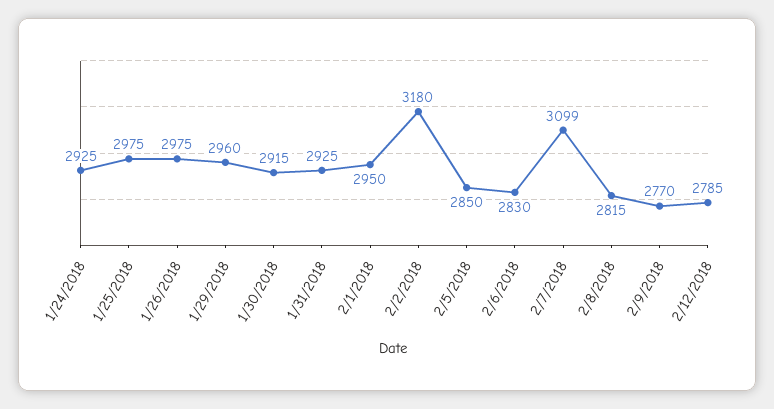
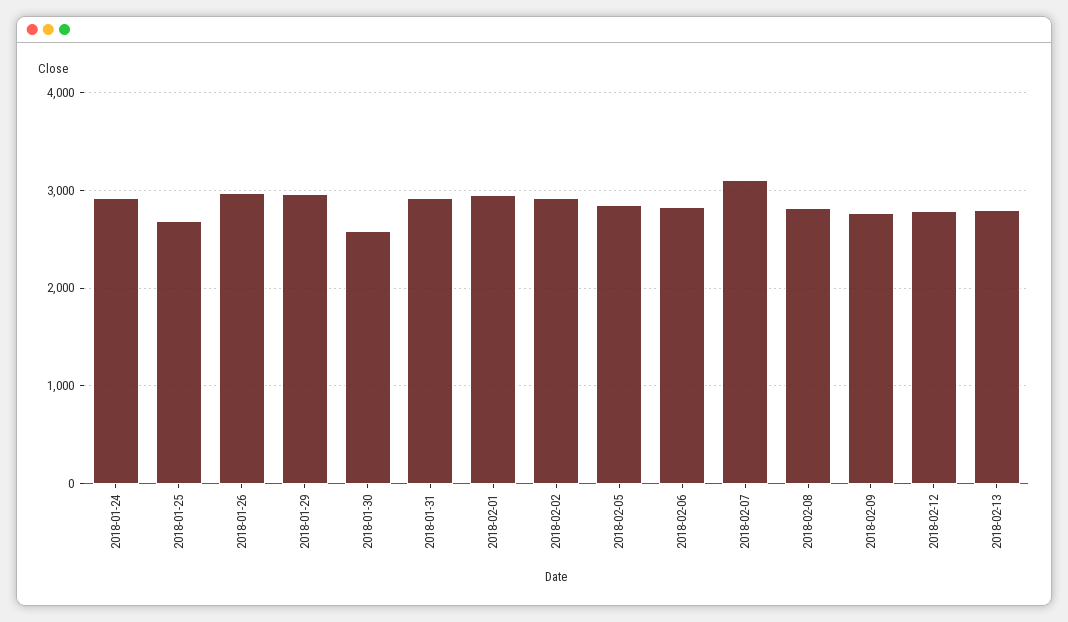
1/25/2018: 2975 -> 2700
1/30/2018: 2915 -> 2600
2/2/2018: 3180 -> 2900
2018-02-13: none -> 2800

